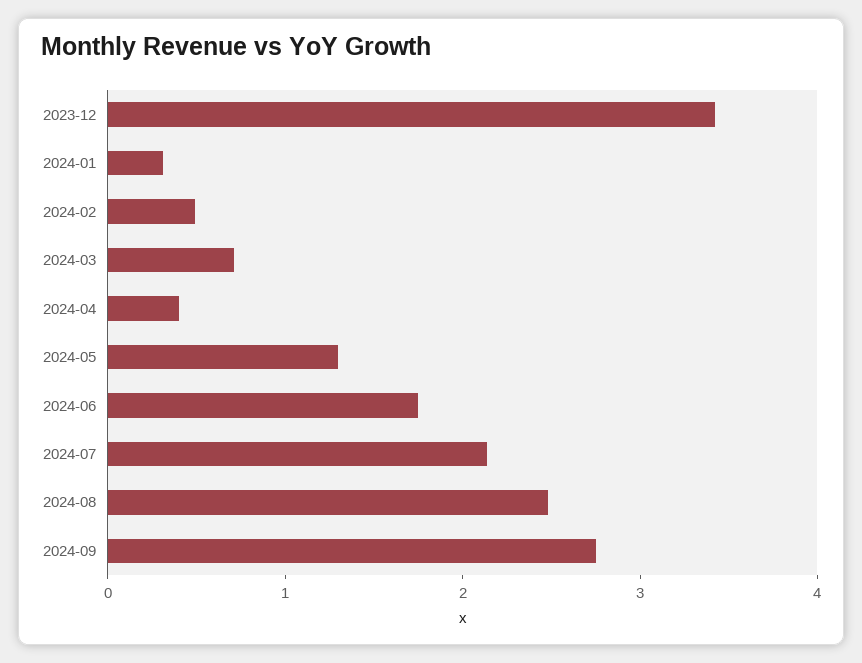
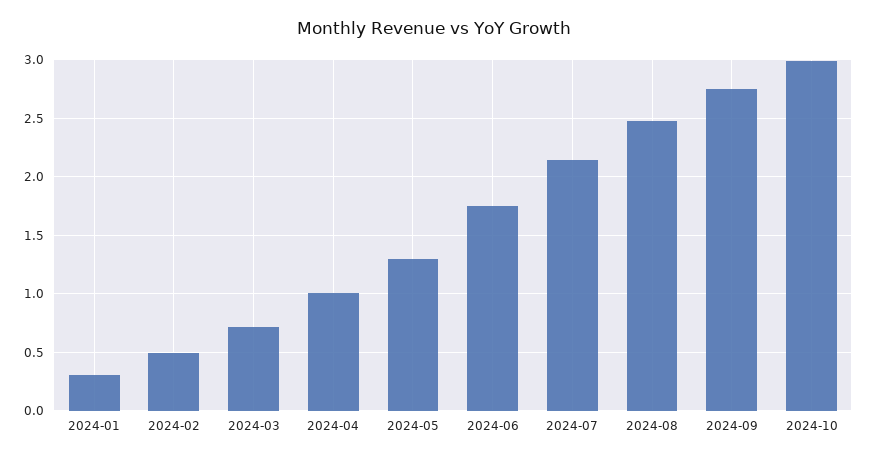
2023-12: 3.4 -> none
2024-04: 0.4 -> 1
2024-10: none -> 3

